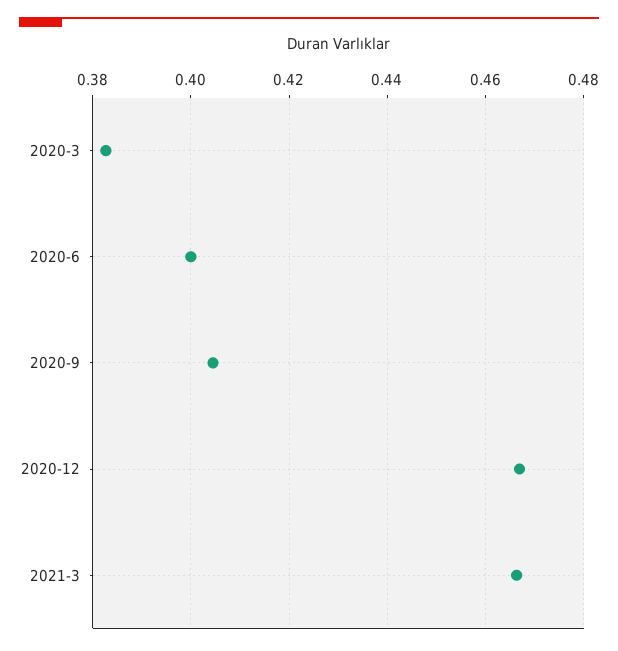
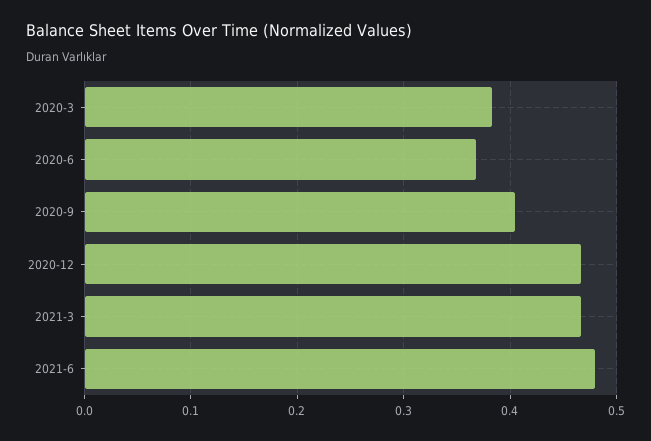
2020-6: 0.4 -> 0.37
2021-6: none -> 0.48

